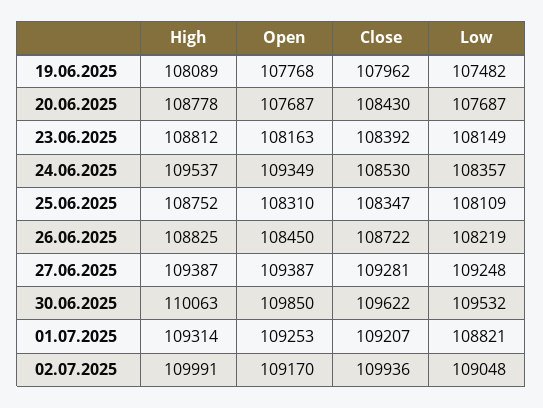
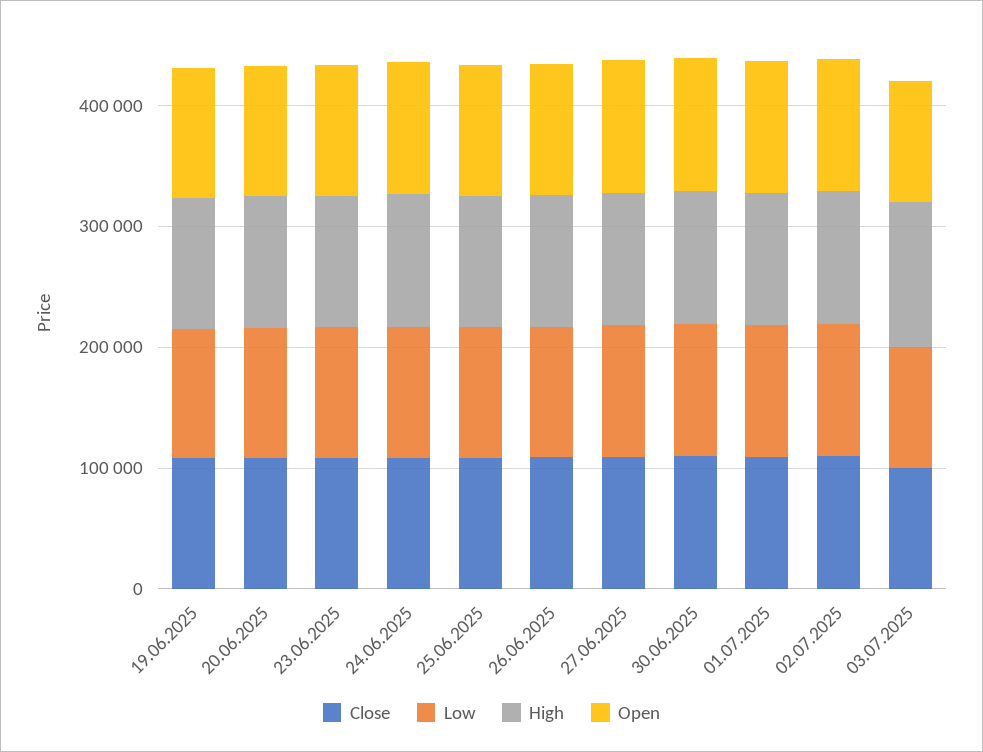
Close, 03.07.2025: none -> 100000
Low, 03.07.2025: none -> 100000
High, 03.07.2025: none -> 120000
Open, 03.07.2025: none -> 100000

